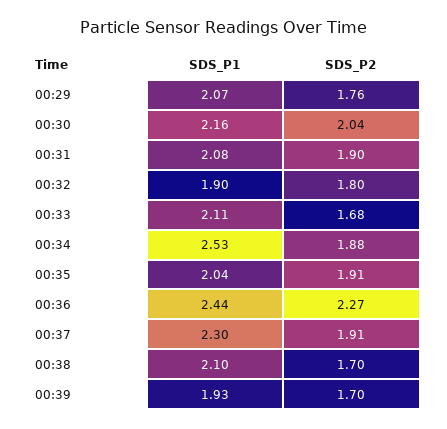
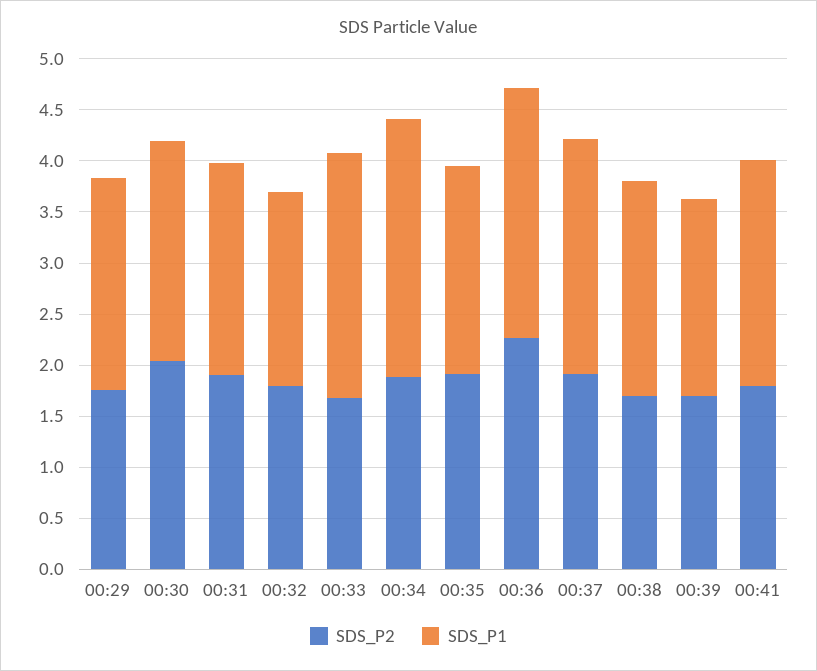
SDS_P1, 00:33: 2.11 -> 2.4
SDS_P2, 00:41: none -> 1.8
SDS_P1, 00:41: none -> 2.2

